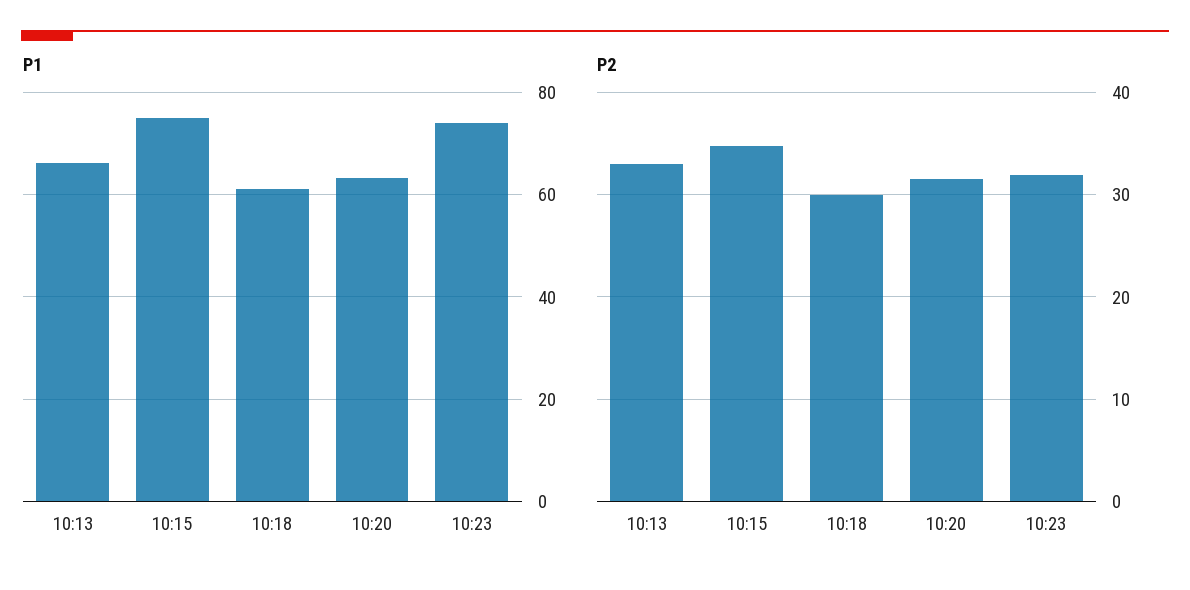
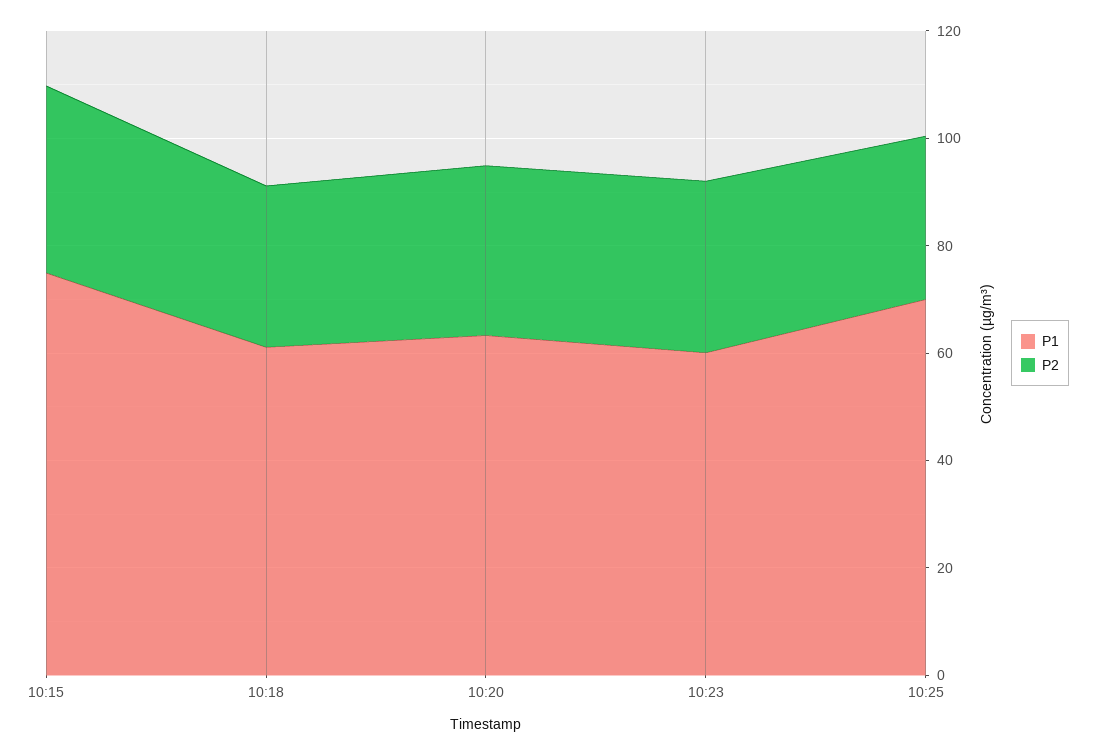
P1, 10:13: 66 -> none
P1, 10:23: 74 -> 60
P2, 10:13: 33 -> none
P1, 10:25: none -> 70
P2, 10:25: none -> 30

